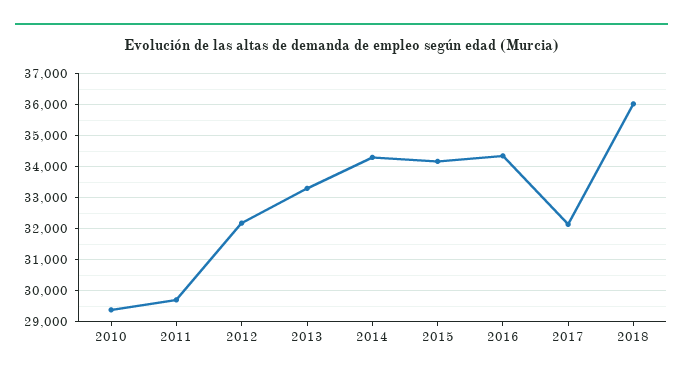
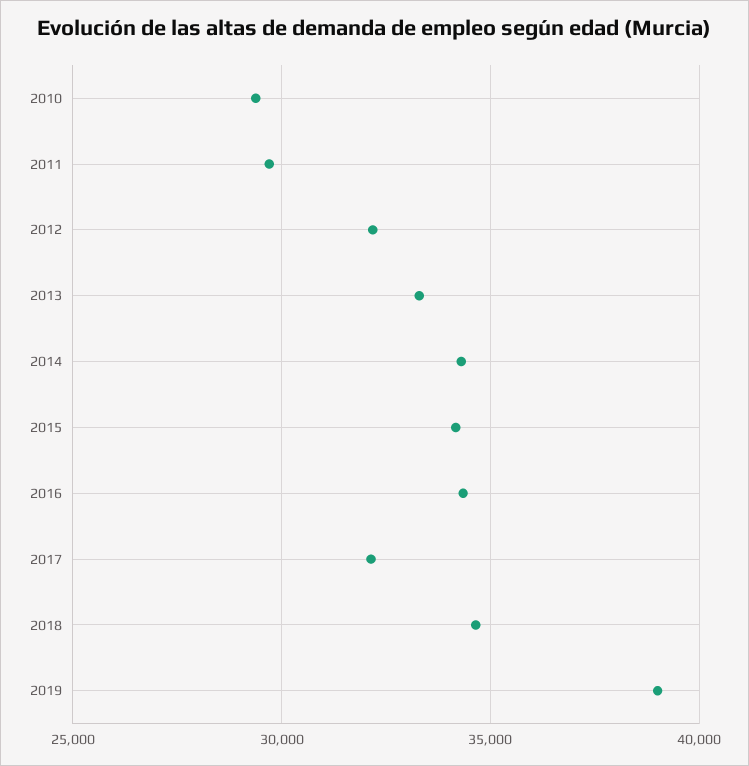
2018: 36000 -> 34500
2019: none -> 39000

